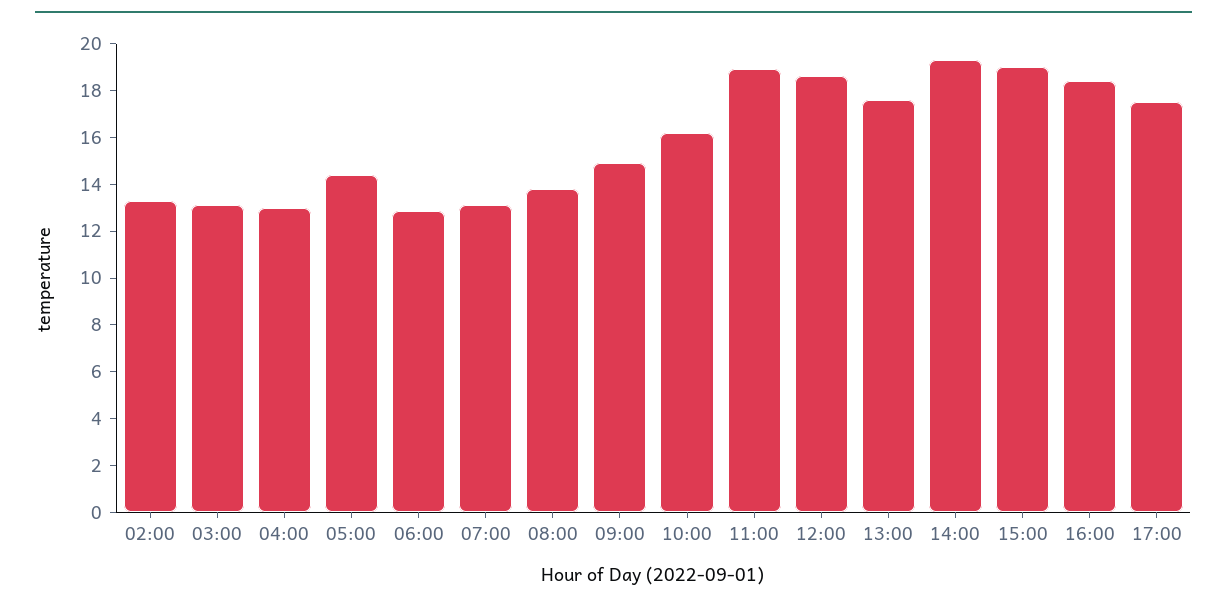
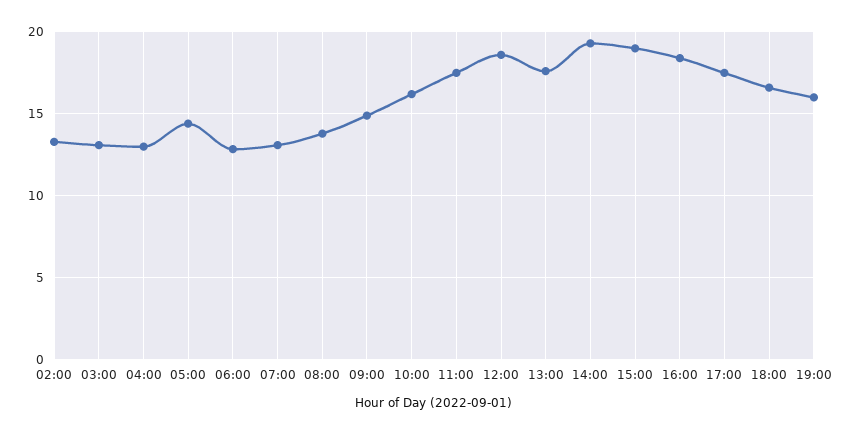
11:00: 19 -> 17.5
18:00: none -> 16.5
19:00: none -> 16

